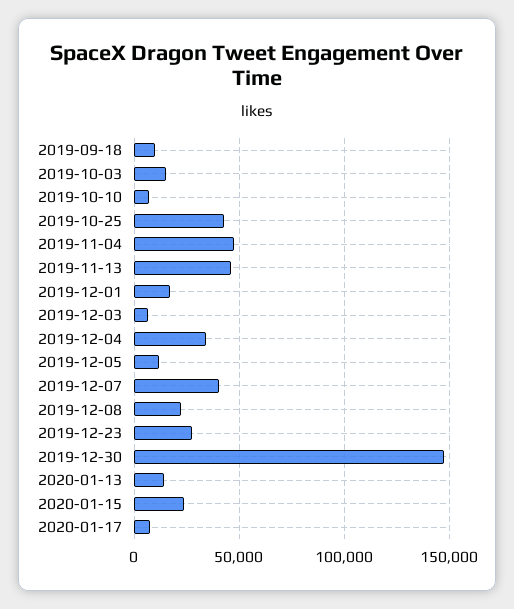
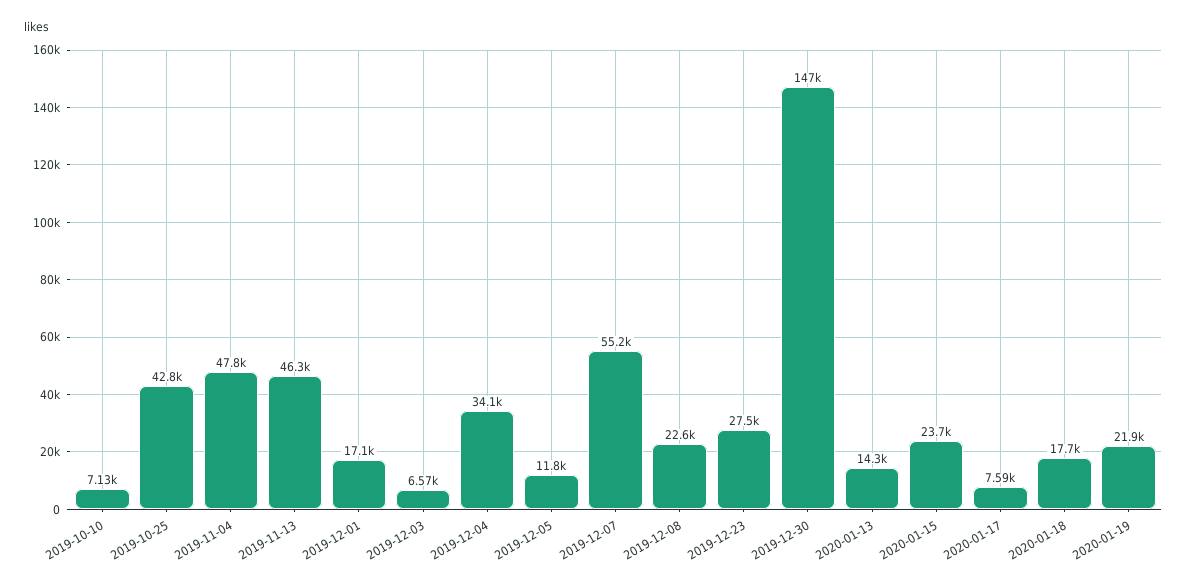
2019-09-18: 10000 -> none
2019-10-03: 15000 -> none
2019-12-07: 40000 -> 55200
2020-01-18: none -> 17700
2020-01-19: none -> 21900

